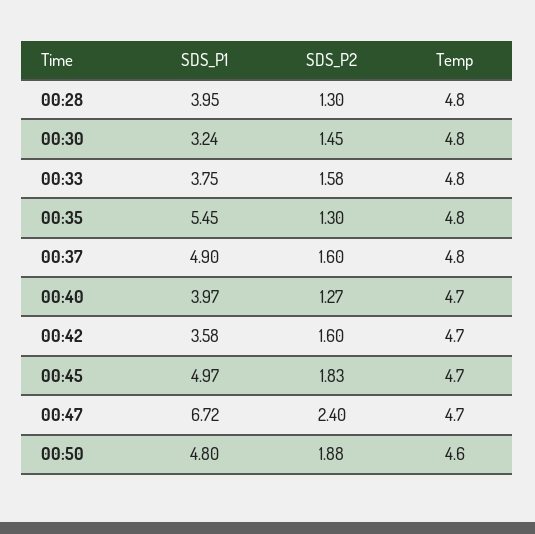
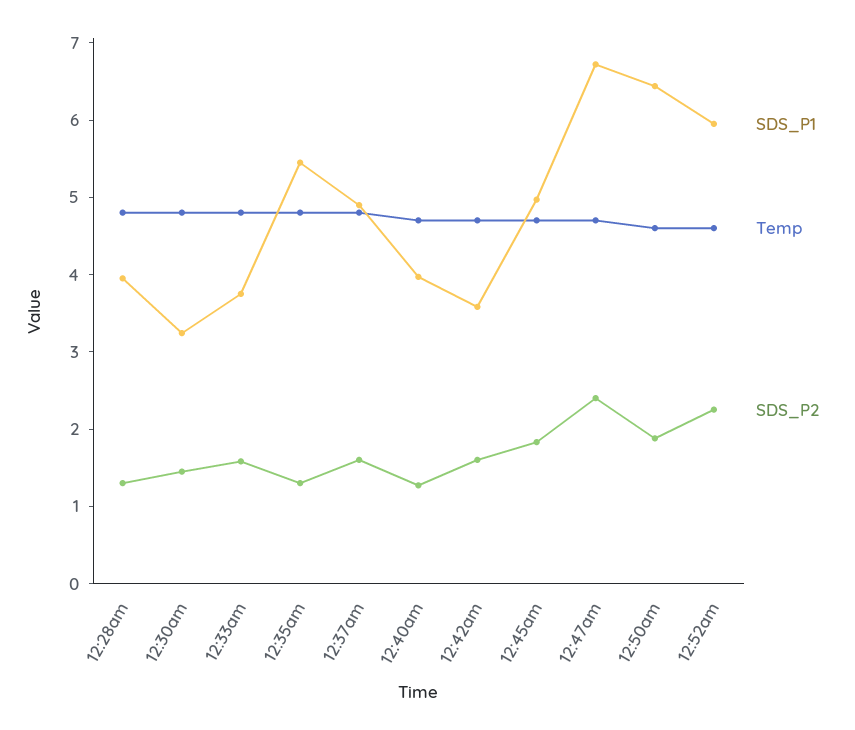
SDS_P1, 00:50: 4.8 -> 6.4
SDS_P1, 12:52am: none -> 6
Temp, 12:52am: none -> 4.6
SDS_P2, 12:52am: none -> 2.2

